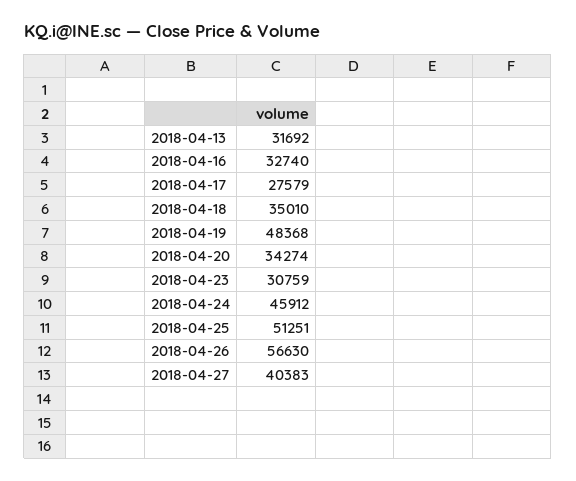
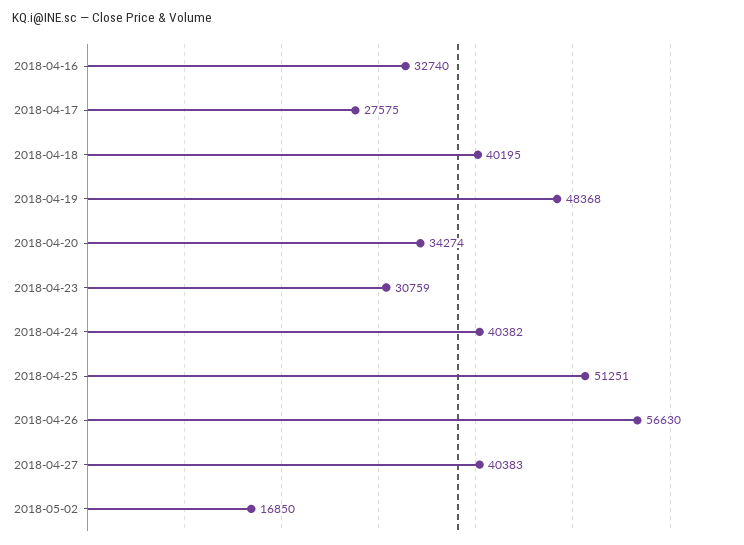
2018-04-13: 31692 -> none
2018-04-17: 27579 -> 27575
2018-04-18: 35010 -> 40195
2018-04-24: 45912 -> 40382
2018-05-02: none -> 16850

